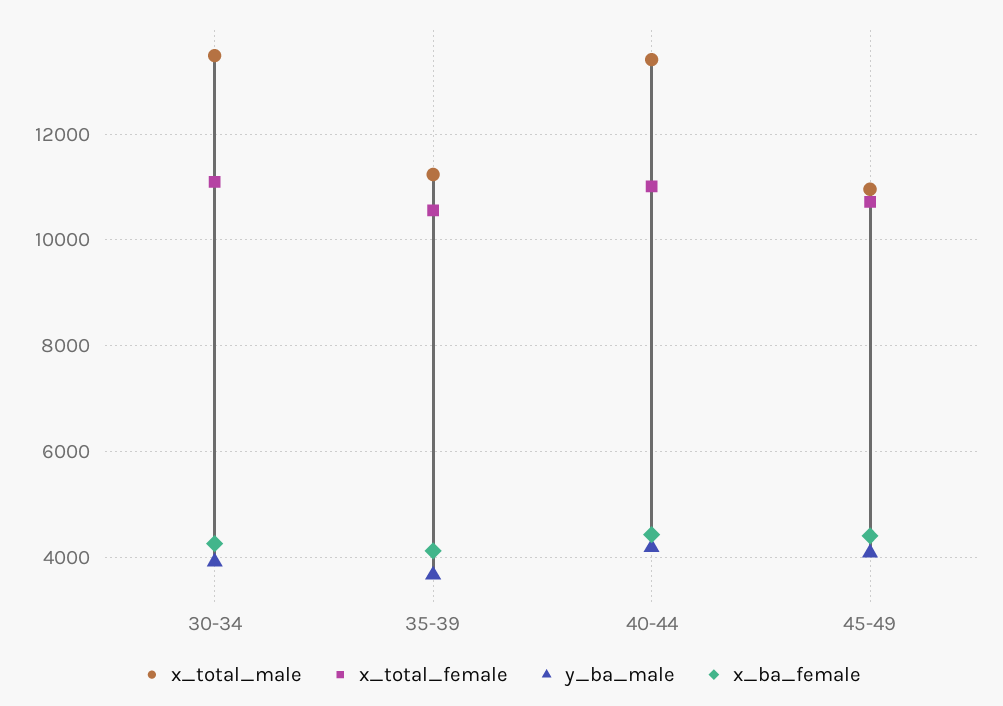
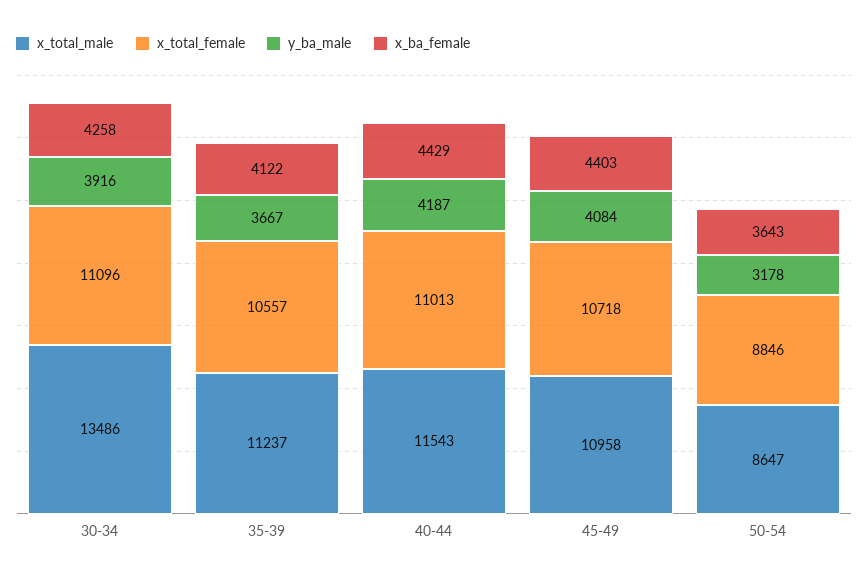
x_total_male, 40-44: 13400 -> 11543
x_total_male, 50-54: none -> 8647
x_total_female, 50-54: none -> 8846
y_ba_male, 50-54: none -> 3178
x_ba_female, 50-54: none -> 3643

